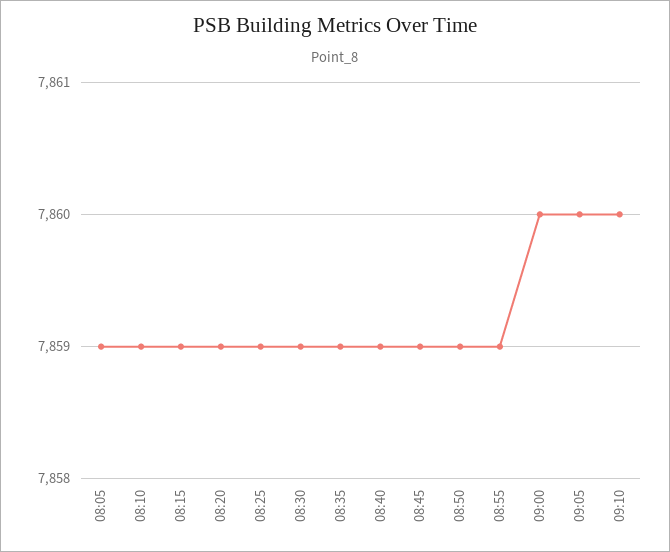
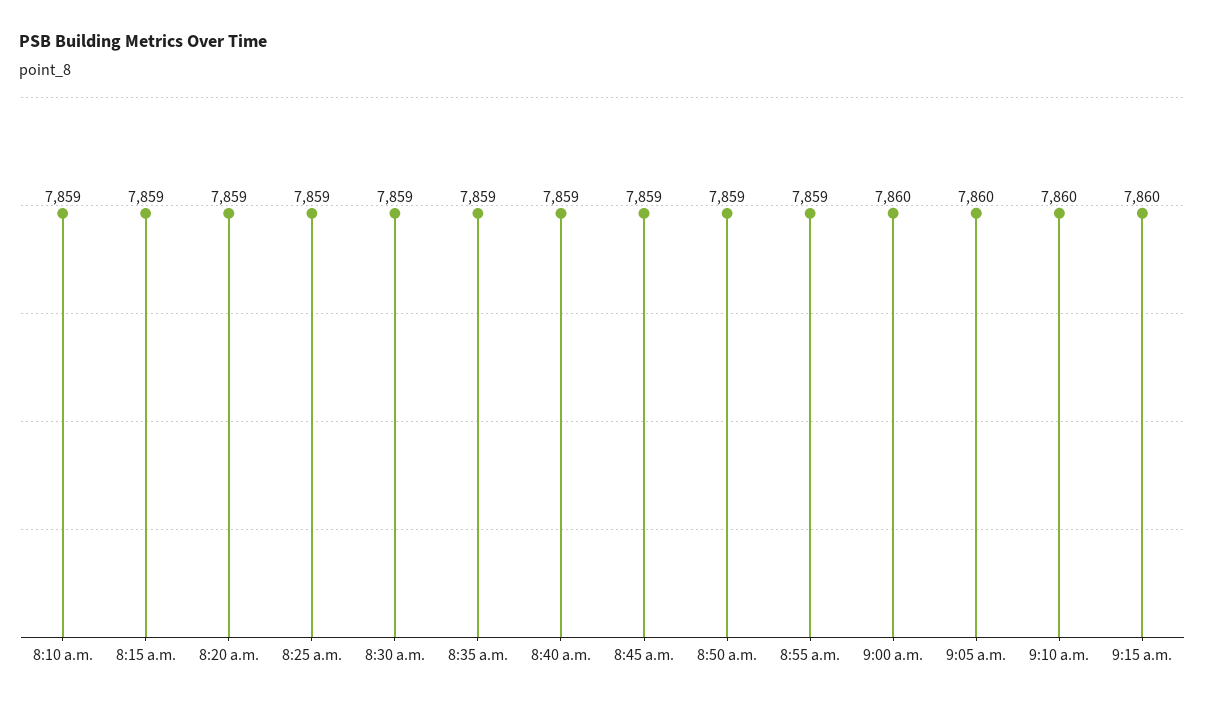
08:05: 7859 -> none
9:15 a.m.: none -> 7860

